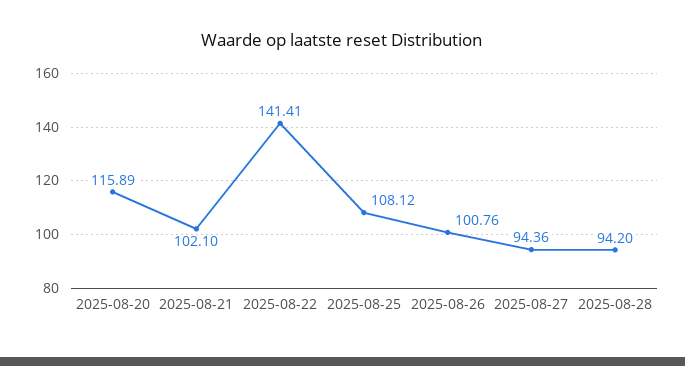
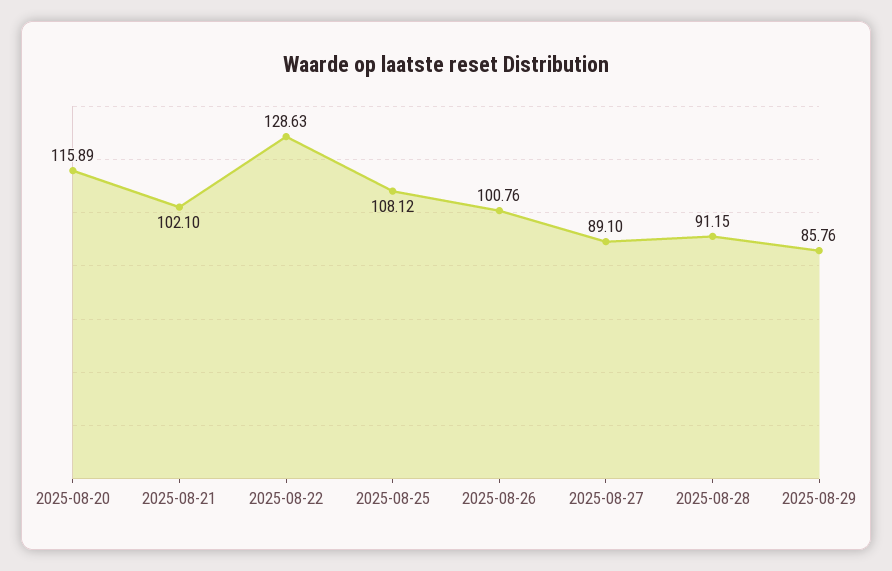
2025-08-22: 141.41 -> 128.63
2025-08-27: 94.36 -> 89.1
2025-08-28: 94.2 -> 91.15
2025-08-29: none -> 85.76

